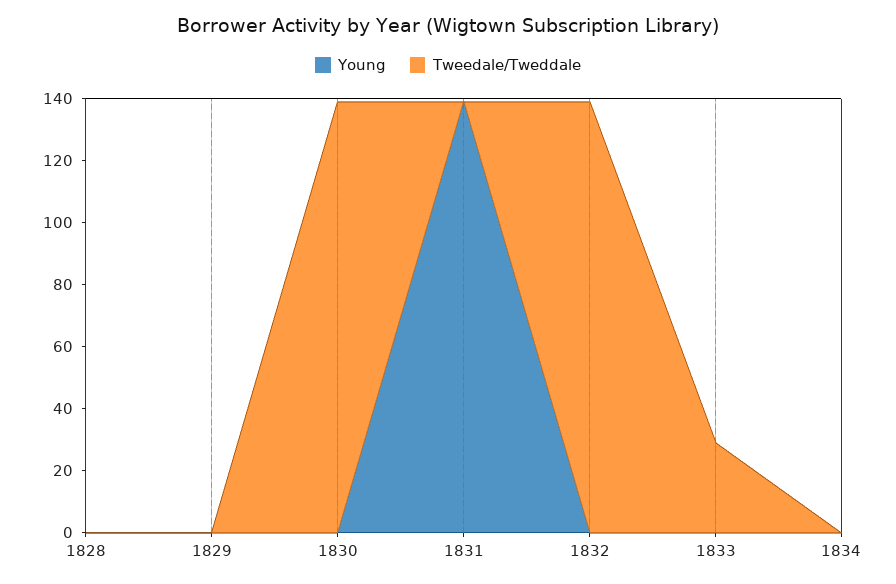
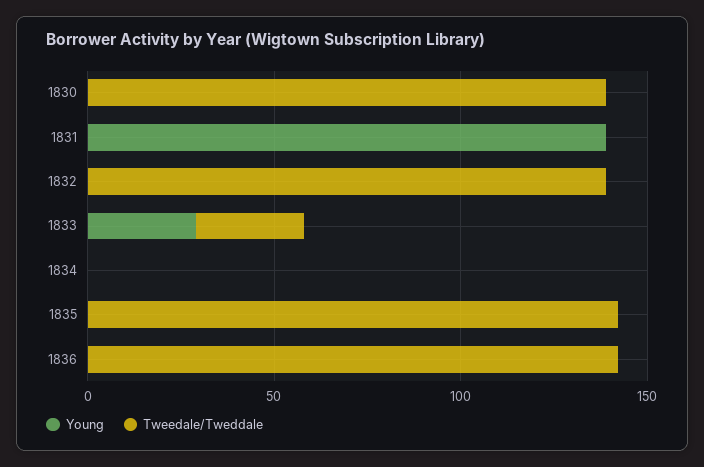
Young, 1828: 0 -> none
Tweedale/Tweddale, 1828: 0 -> none
Young, 1829: 0 -> none
Tweedale/Tweddale, 1829: 0 -> none
Young, 1833: 0 -> 30
Young, 1835: none -> 0
Tweedale/Tweddale, 1835: none -> 140
Young, 1836: none -> 0
Tweedale/Tweddale, 1836: none -> 140

